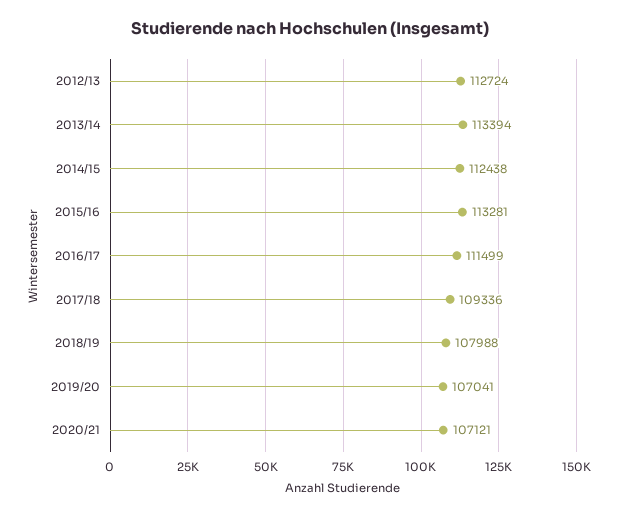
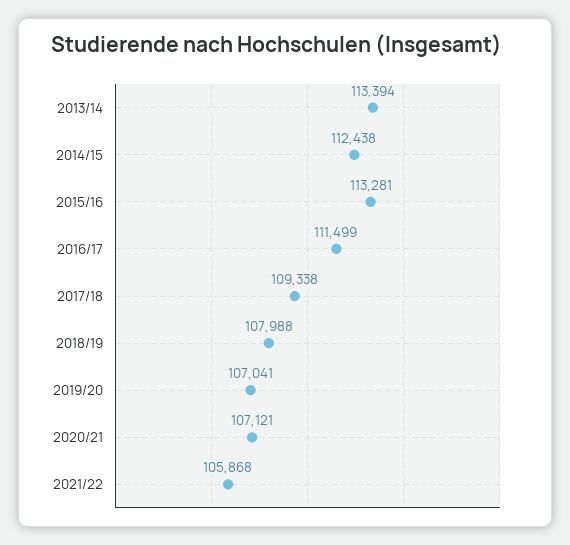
2012/13: 112724 -> none
2017/18: 109336 -> 109338
2021/22: none -> 105868

